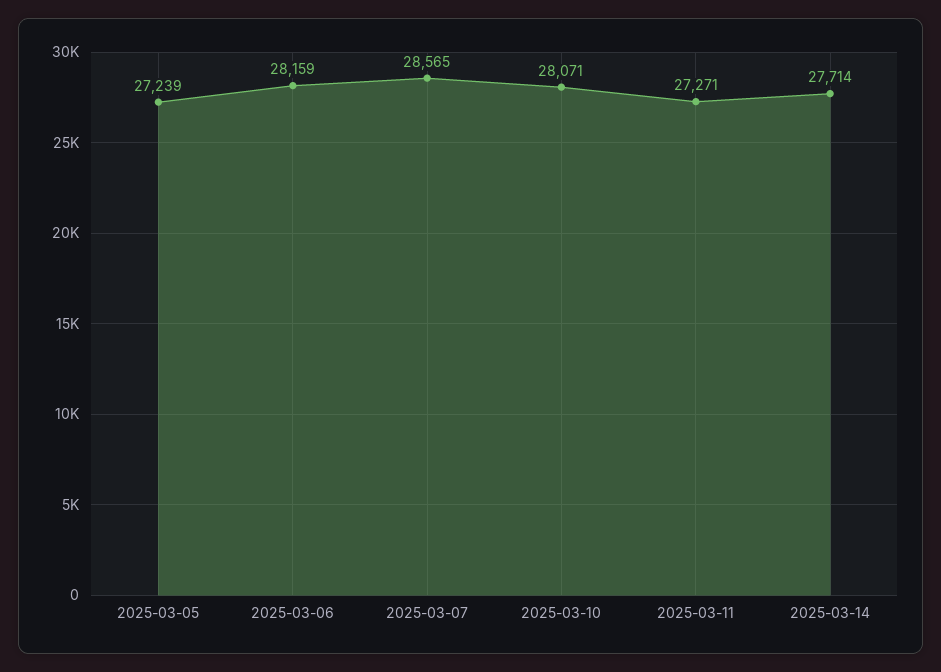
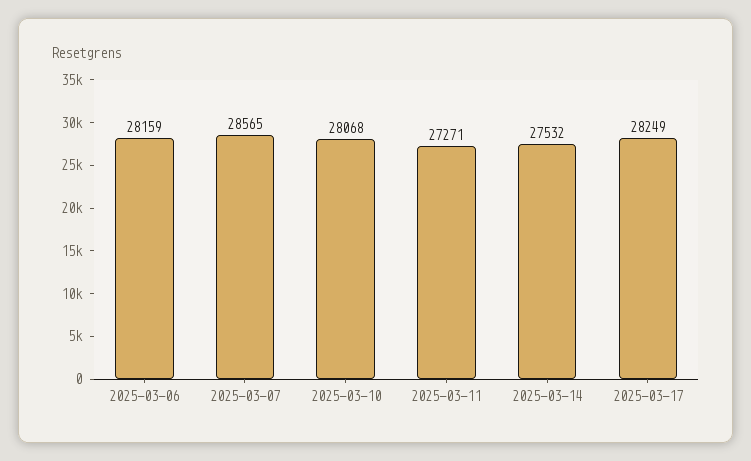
2025-03-05: 27239 -> none
2025-03-10: 28071 -> 28068
2025-03-14: 27714 -> 27532
2025-03-17: none -> 28249

